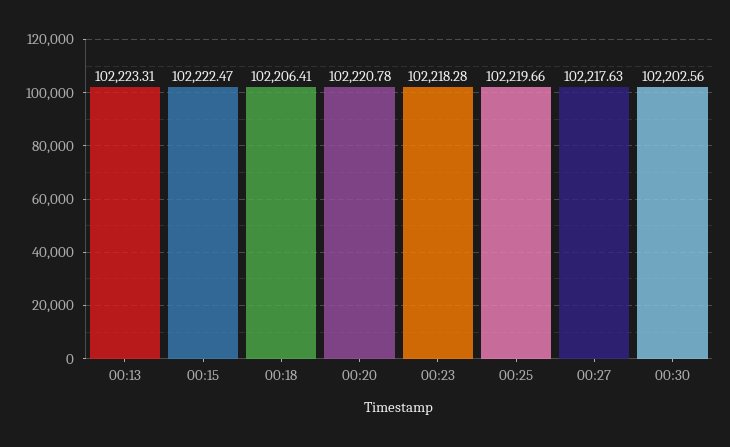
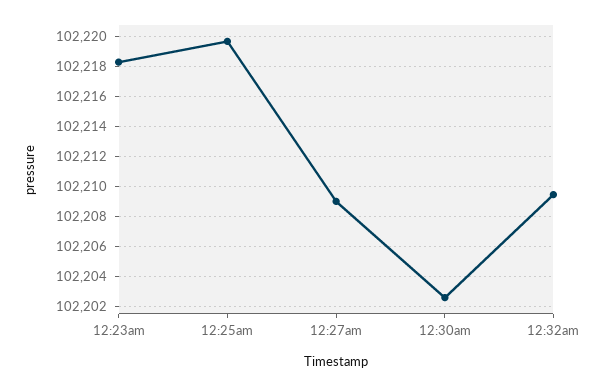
00:13: 102223.31 -> none
00:15: 102222.47 -> none
00:18: 102206.41 -> none
00:20: 102220.78 -> none
00:27: 102217.63 -> 102209
12:32am: none -> 102209.5

